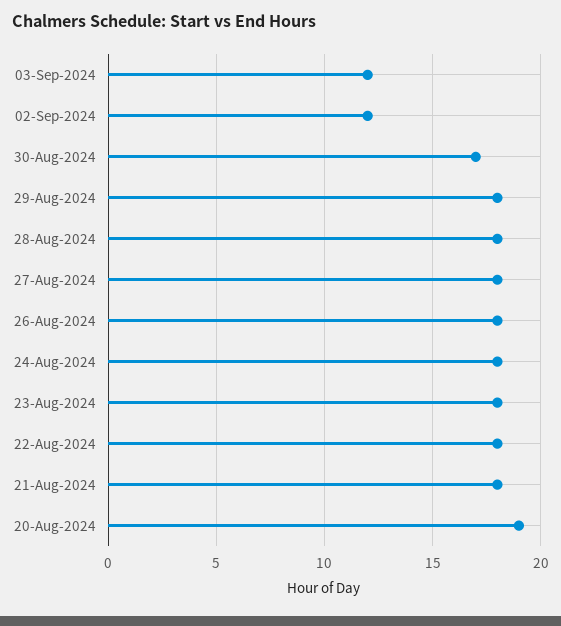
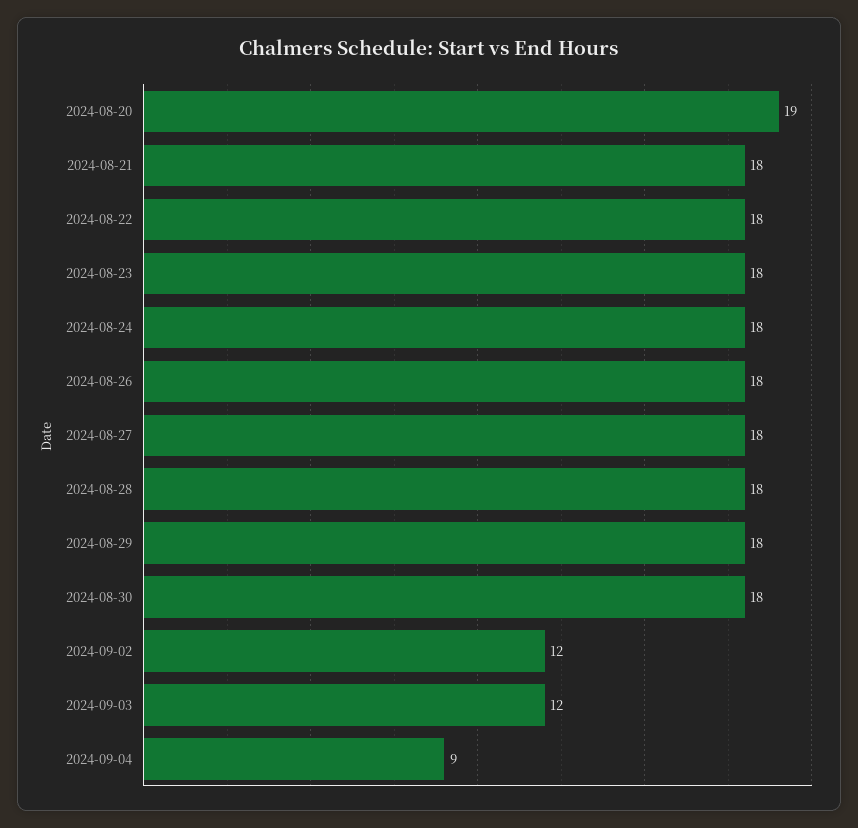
30-Aug-2024: 17 -> 18
2024-09-04: none -> 9

